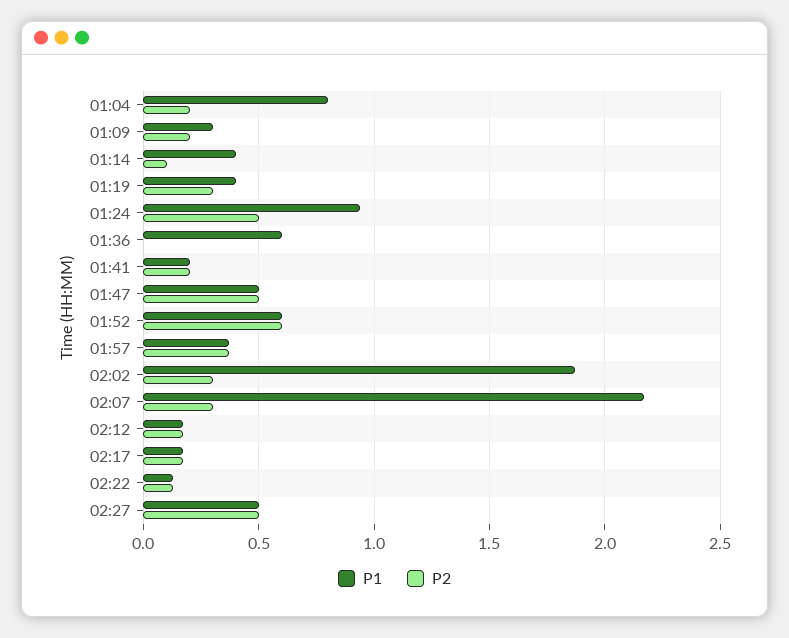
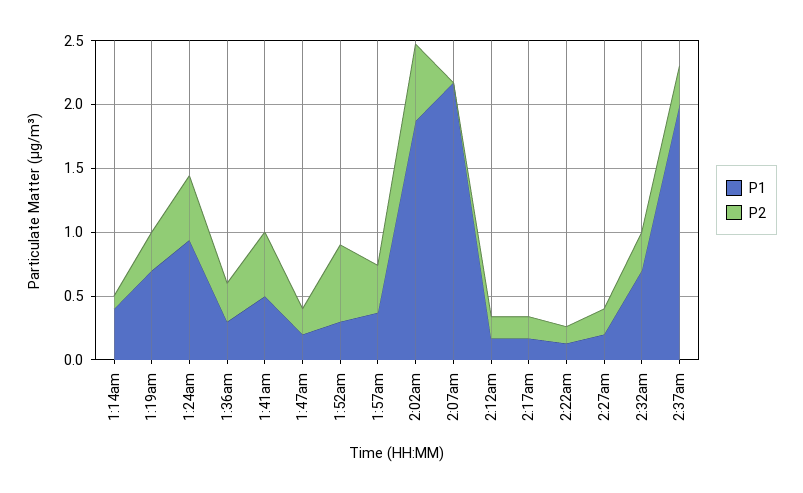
P1, 01:04: 0.8 -> none
P2, 01:04: 0.2 -> none
P1, 01:09: 0.3 -> none
P2, 01:09: 0.2 -> none
P1, 01:19: 0.4 -> 0.7
P1, 01:36: 0.6 -> 0.3
P2, 01:36: 0 -> 0.3
P1, 01:41: 0.2 -> 0.5
P2, 01:41: 0.2 -> 0.5
P1, 01:47: 0.5 -> 0.2
P2, 01:47: 0.5 -> 0.2
P1, 01:52: 0.6 -> 0.3
P2, 02:02: 0.3 -> 0.6
P2, 02:07: 0.3 -> 0
P1, 02:27: 0.5 -> 0.2
P2, 02:27: 0.5 -> 0.2
P1, 2:32am: none -> 0.7
P2, 2:32am: none -> 0.3
P1, 2:37am: none -> 2
P2, 2:37am: none -> 0.3

